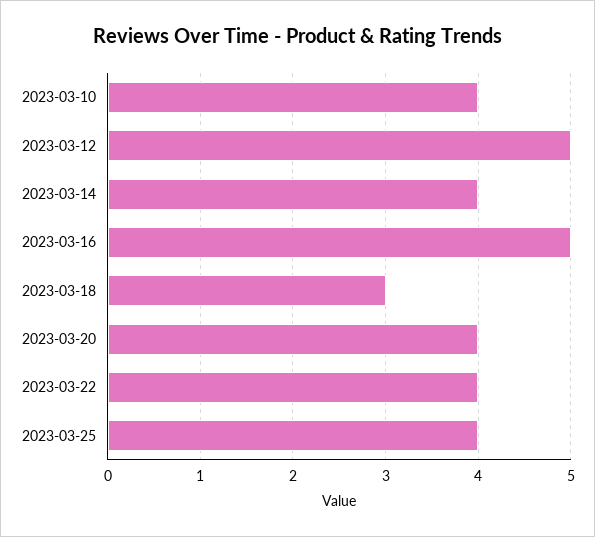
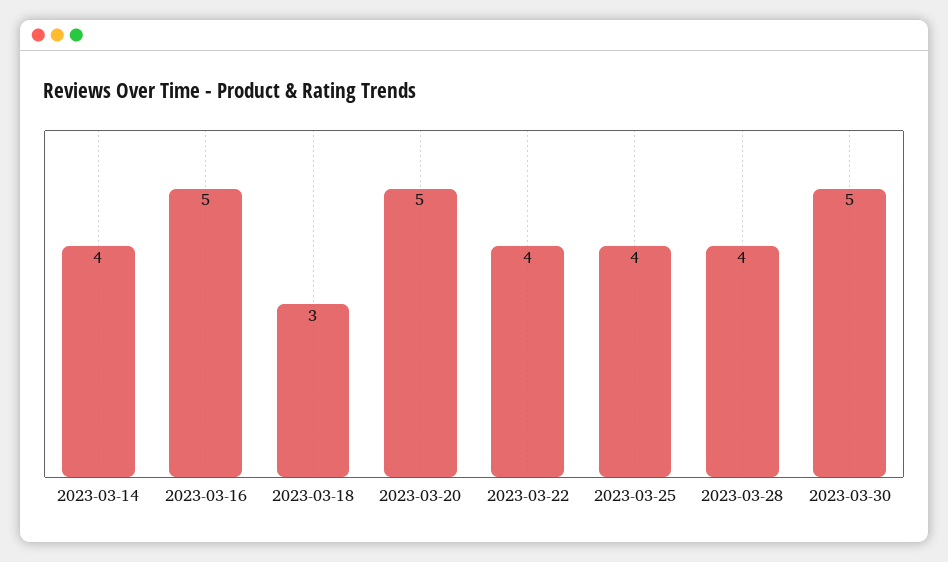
2023-03-10: 4 -> none
2023-03-12: 5 -> none
2023-03-20: 4 -> 5
2023-03-28: none -> 4
2023-03-30: none -> 5

